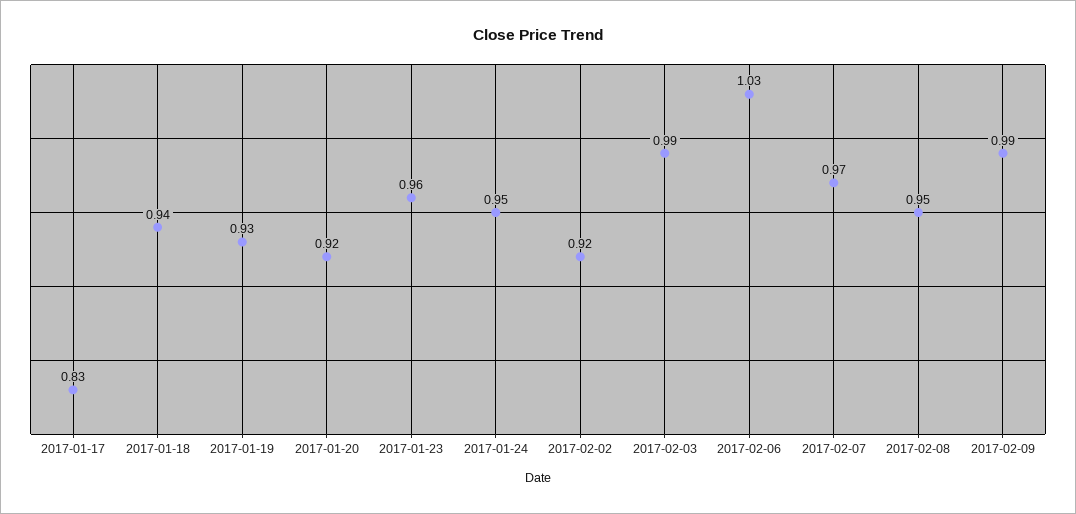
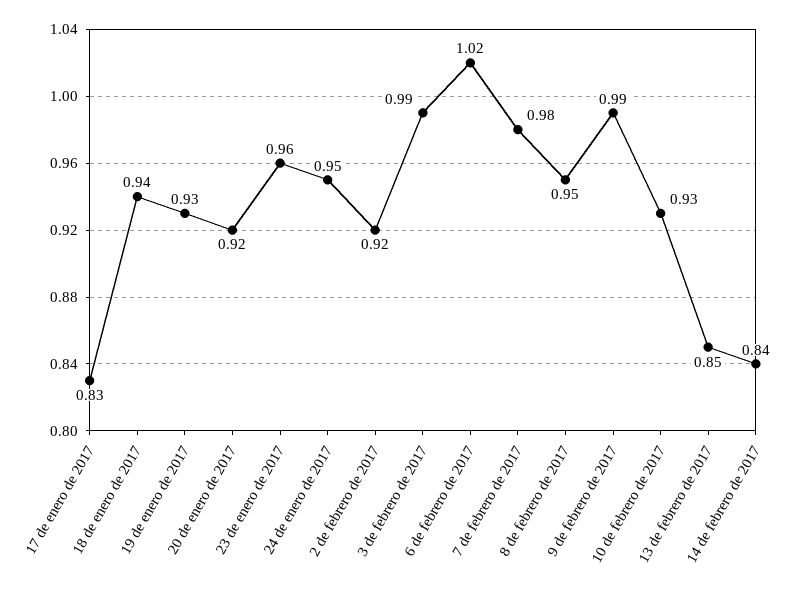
2017-02-06: 1.03 -> 1.02
2017-02-07: 0.97 -> 0.98
10 de febrero de 2017: none -> 0.93
13 de febrero de 2017: none -> 0.85
14 de febrero de 2017: none -> 0.84

